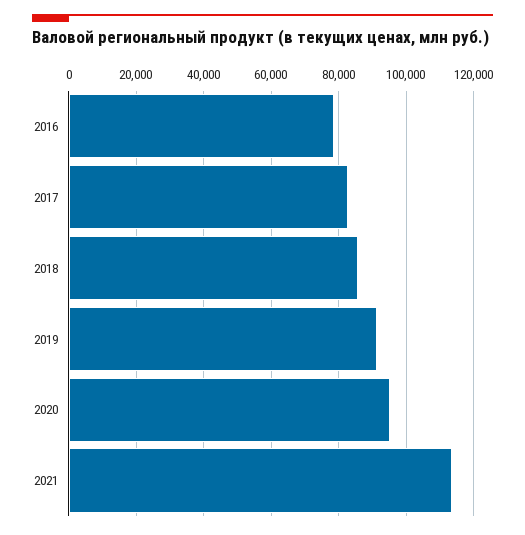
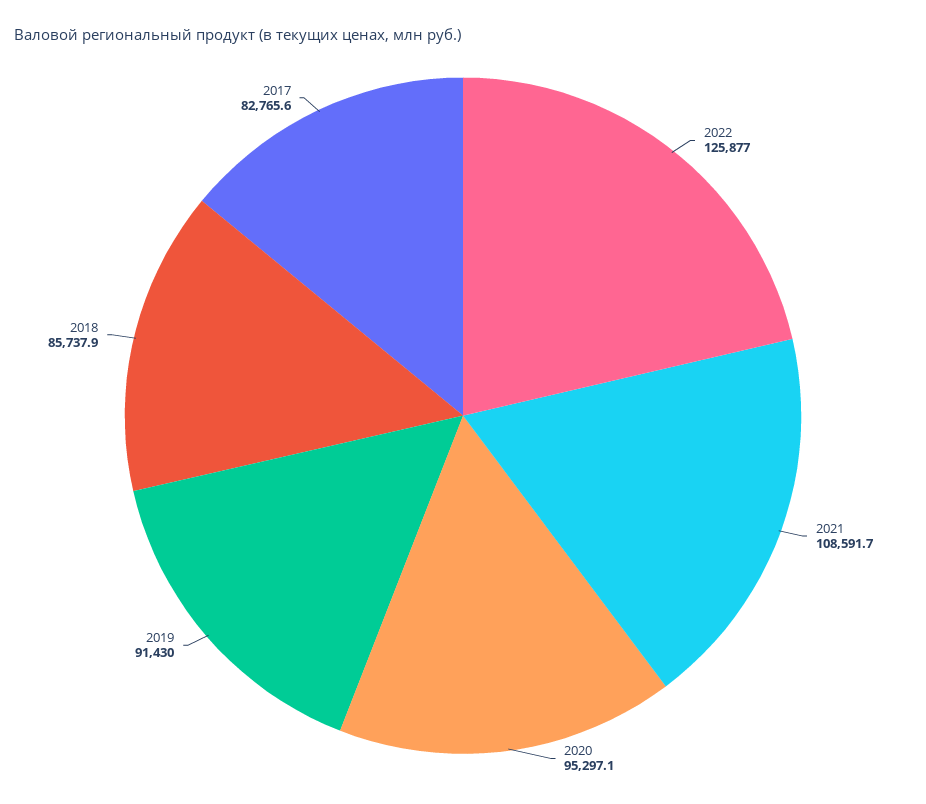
2016: 78000 -> none
2021: 114000 -> 108591.7
2022: none -> 125877

